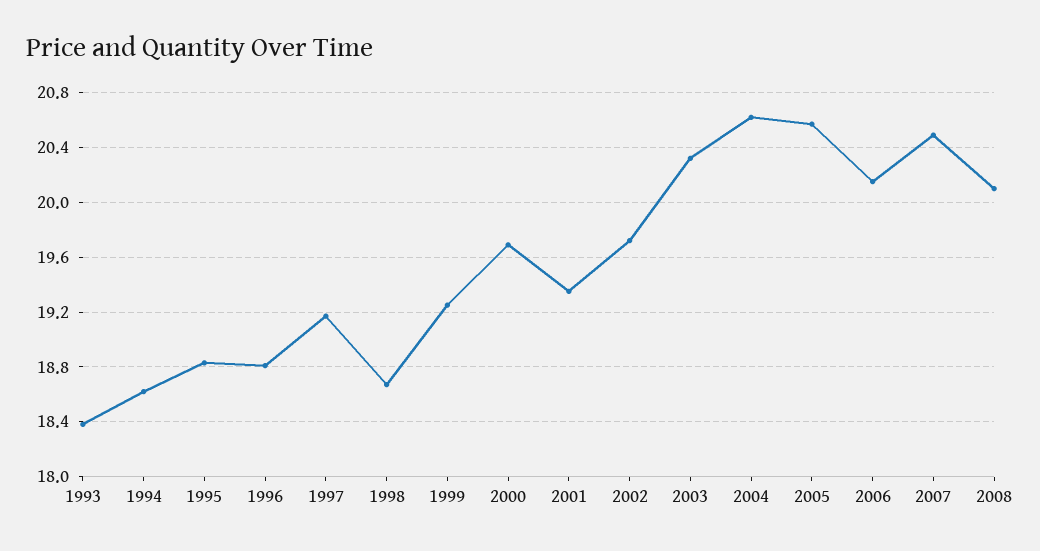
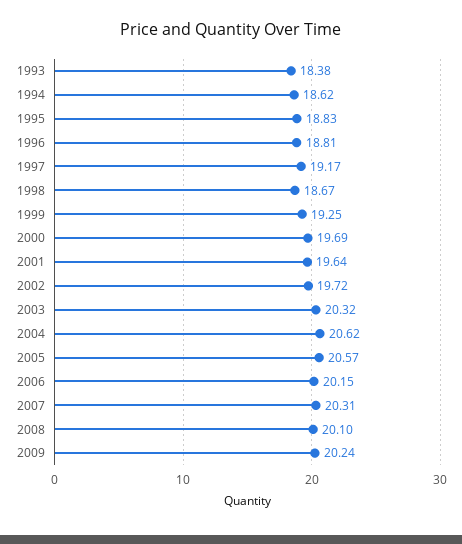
2001: 19.35 -> 19.64
2007: 20.5 -> 20.31
2009: none -> 20.24

